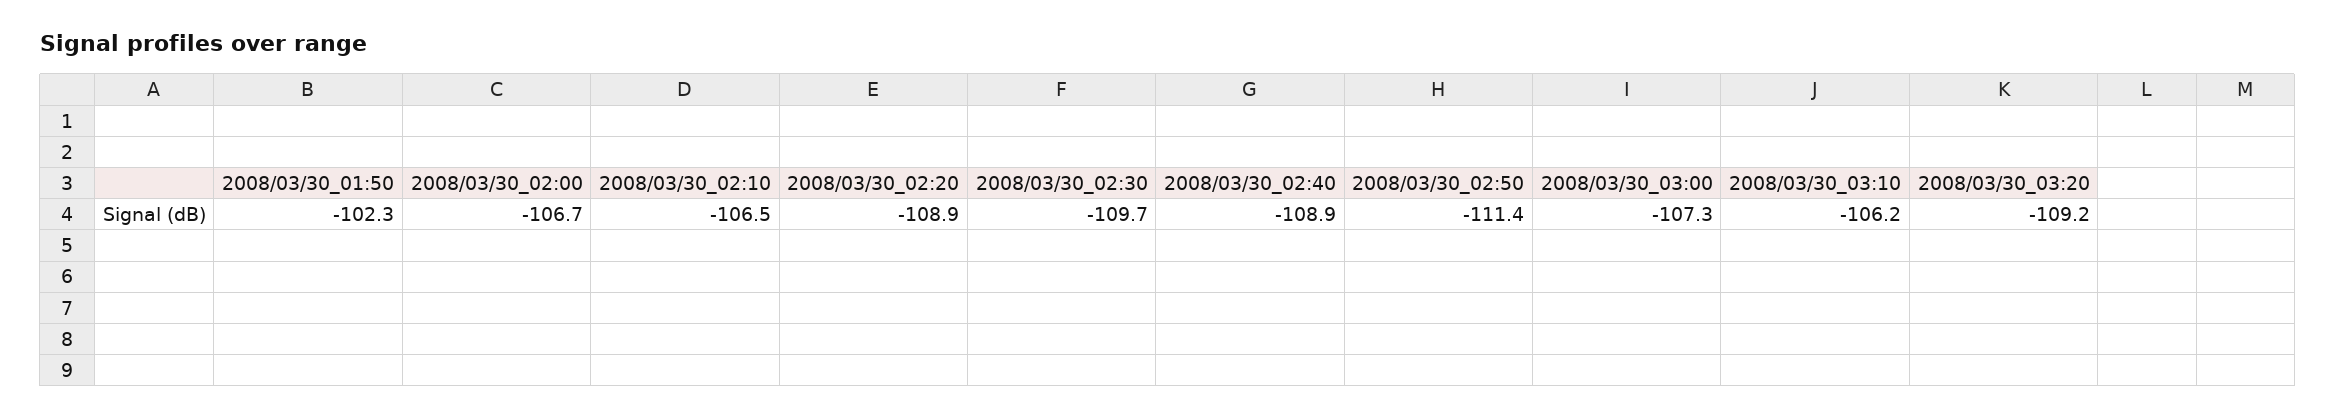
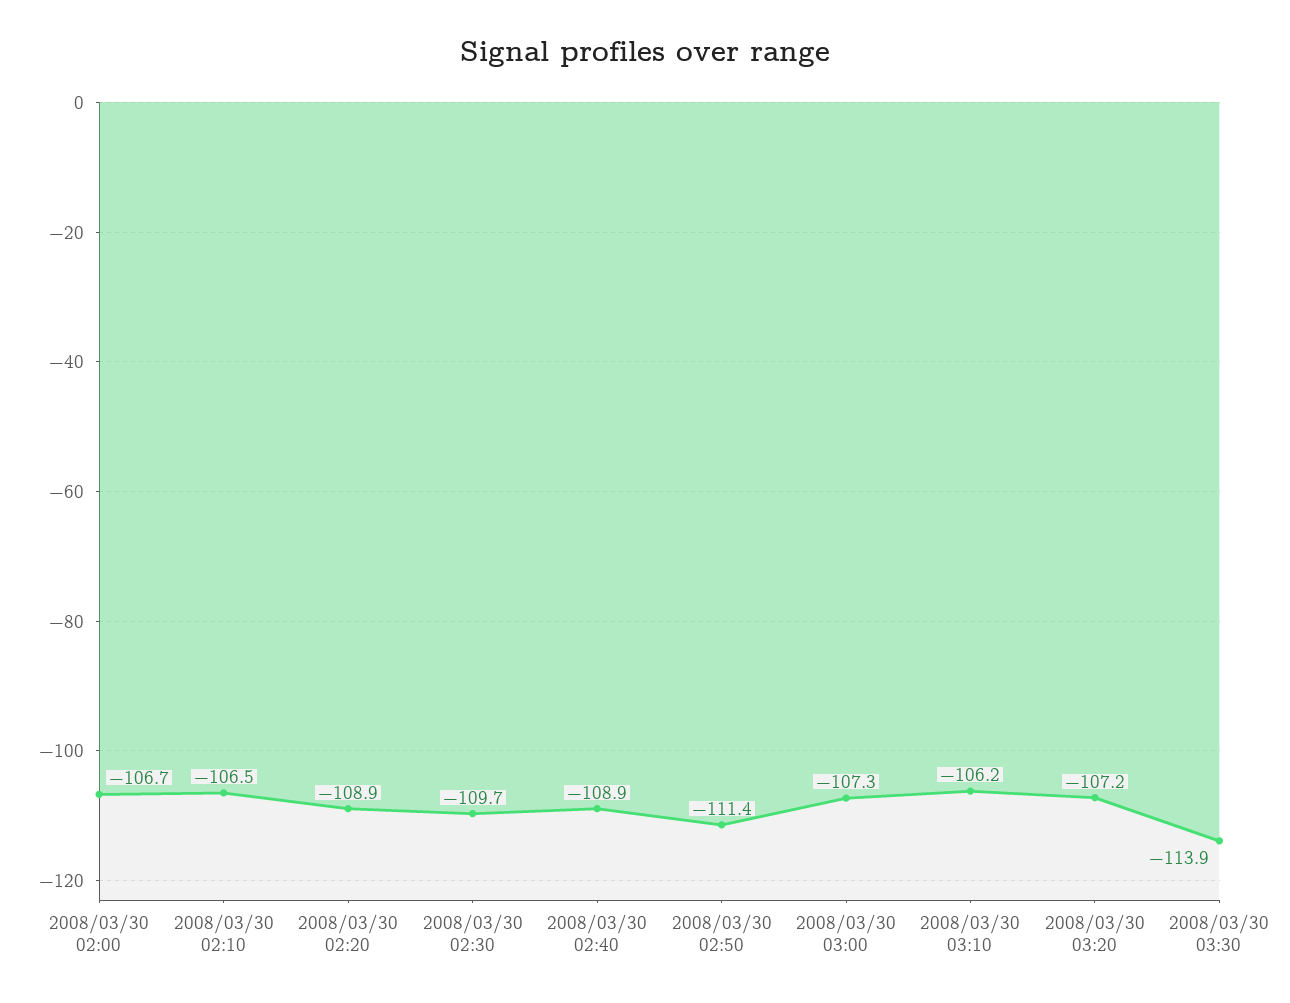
2008/03/30_01:50: -102.3 -> none
2008/03/30_03:20: -109.2 -> -107.2
2008/03/30 03:30: none -> -113.9

